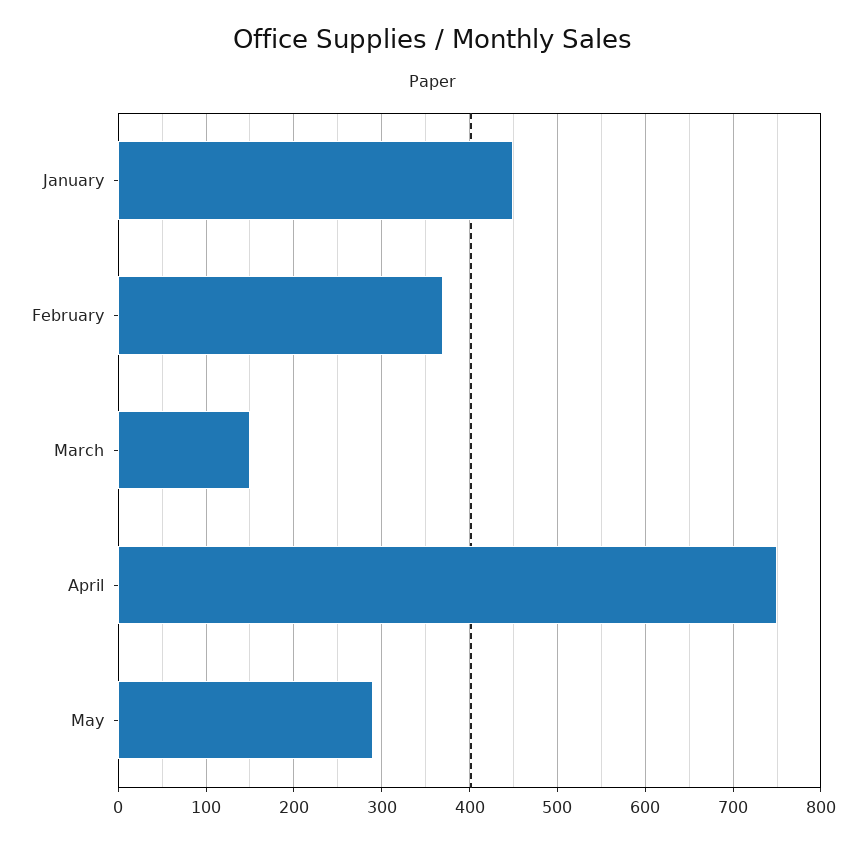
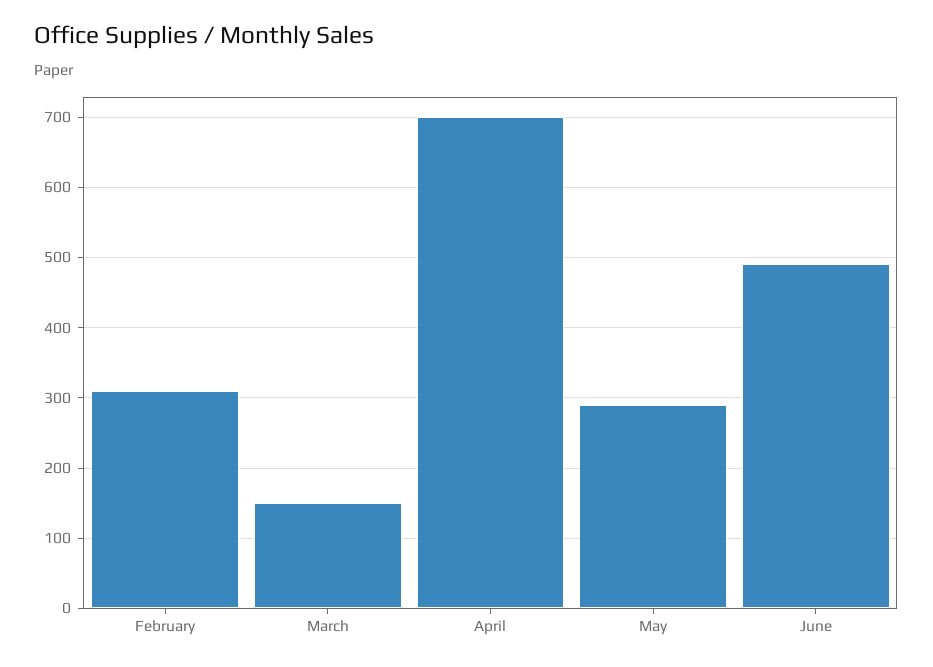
January: 450 -> none
February: 370 -> 310
April: 750 -> 700
June: none -> 490

